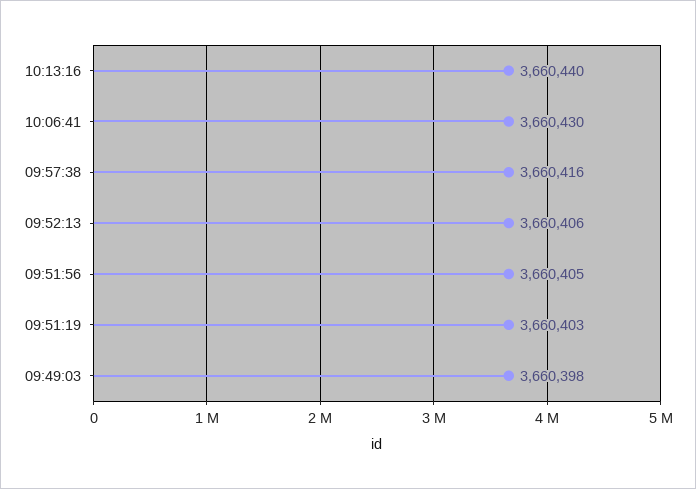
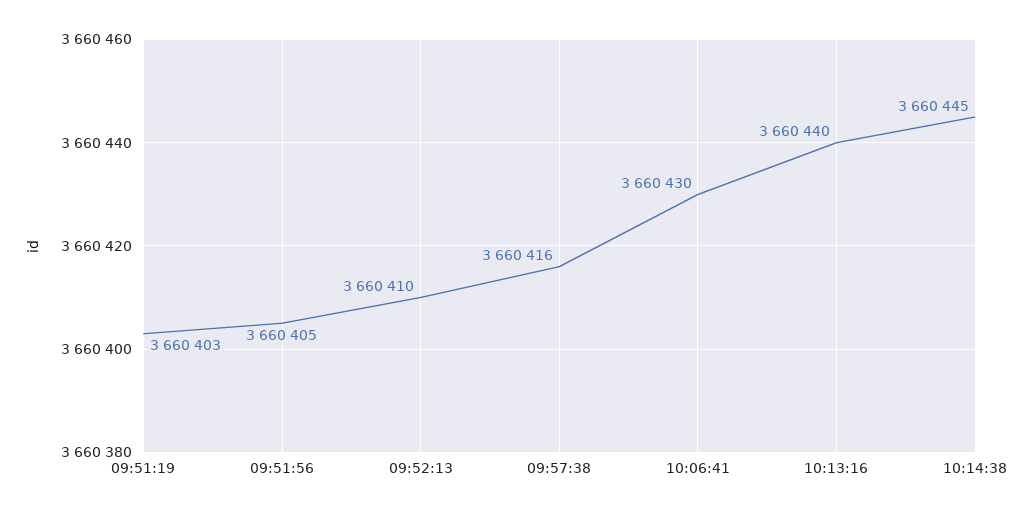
09:52:13: 3660406 -> 3660410
09:49:03: 3660398 -> none
10:14:38: none -> 3660445

